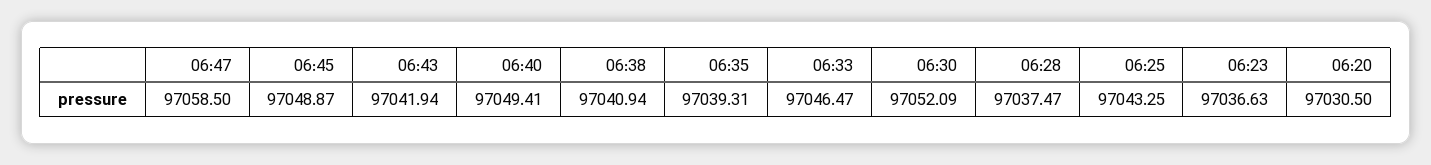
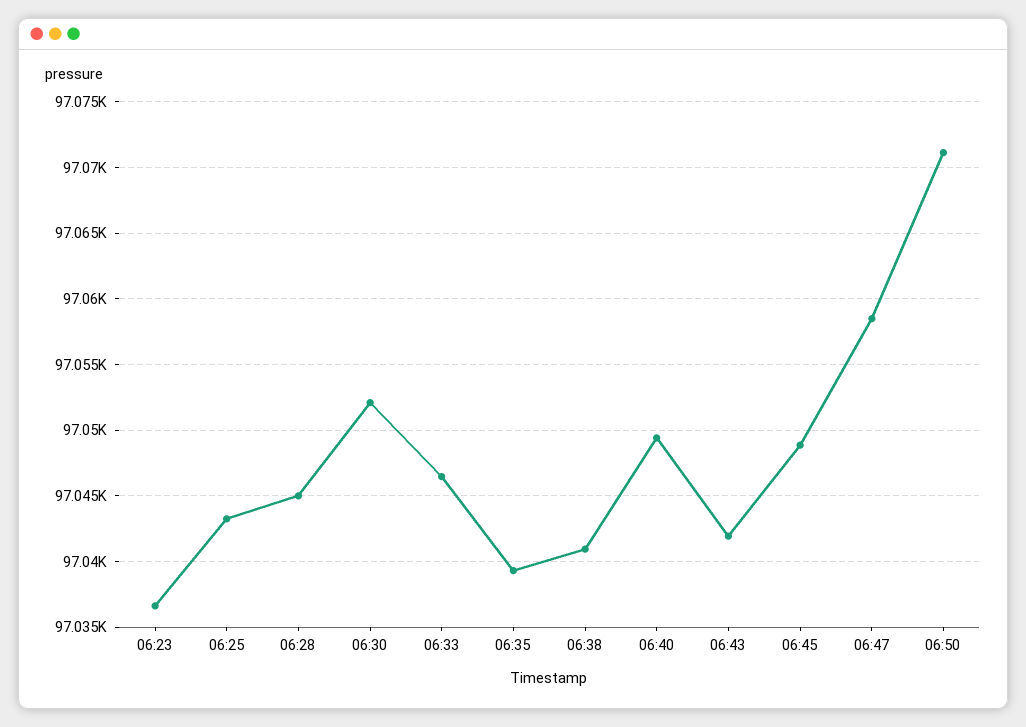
06:28: 97037.47 -> 97045
06:20: 97030.5 -> none
06:50: none -> 97071

